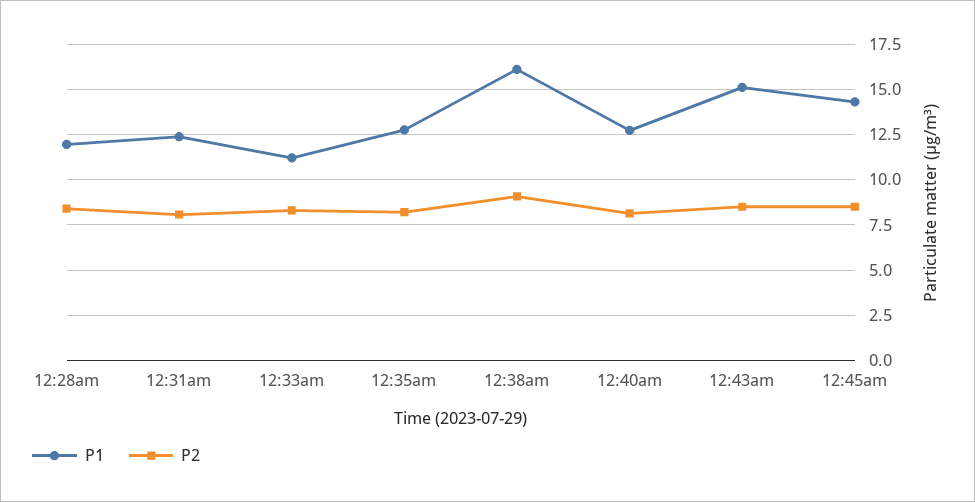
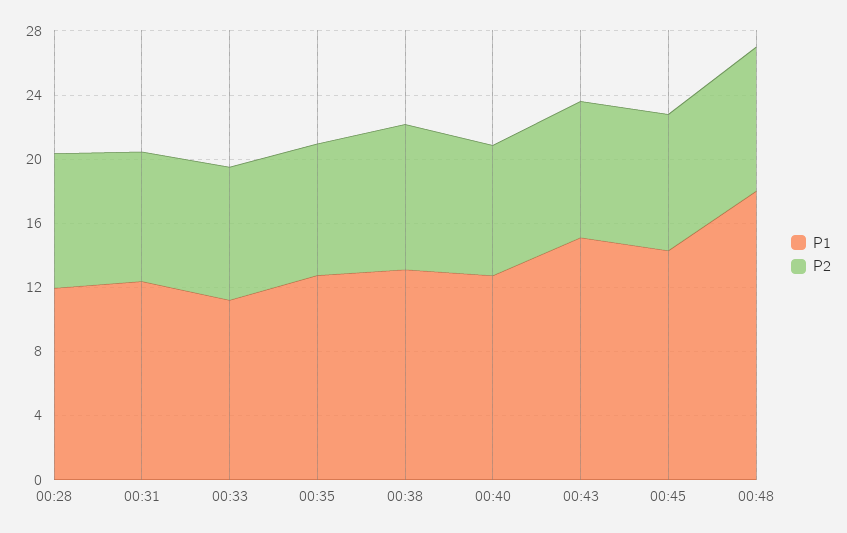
P1, 12:38am: 16 -> 13
P1, 00:48: none -> 18
P2, 00:48: none -> 9

